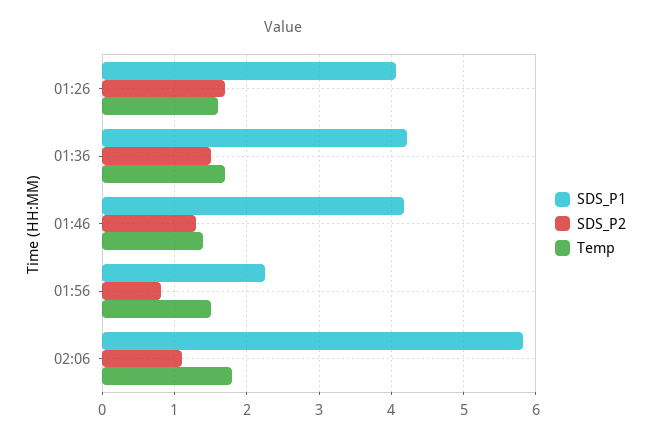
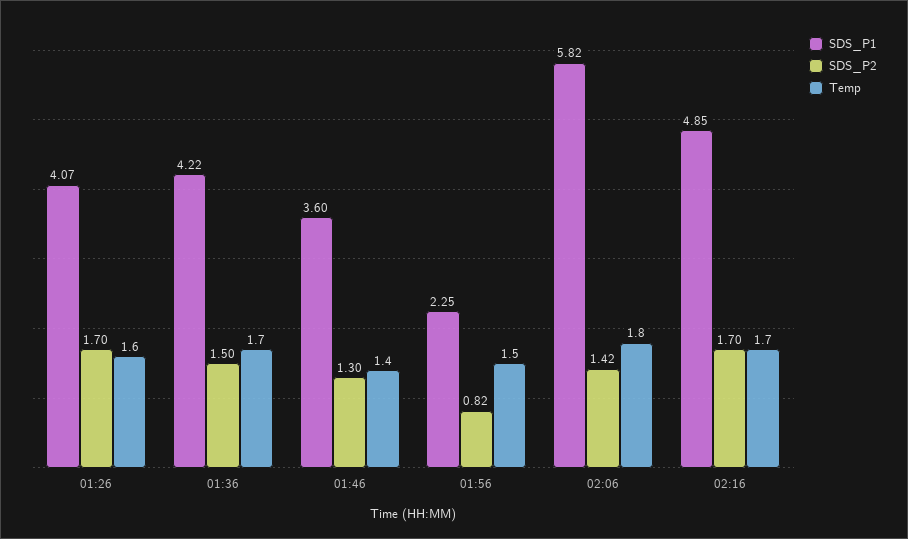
SDS_P1, 01:46: 4.2 -> 3.6
SDS_P2, 02:06: 1.1 -> 1.42
SDS_P1, 02:16: none -> 4.85
SDS_P2, 02:16: none -> 1.7
Temp, 02:16: none -> 1.7

